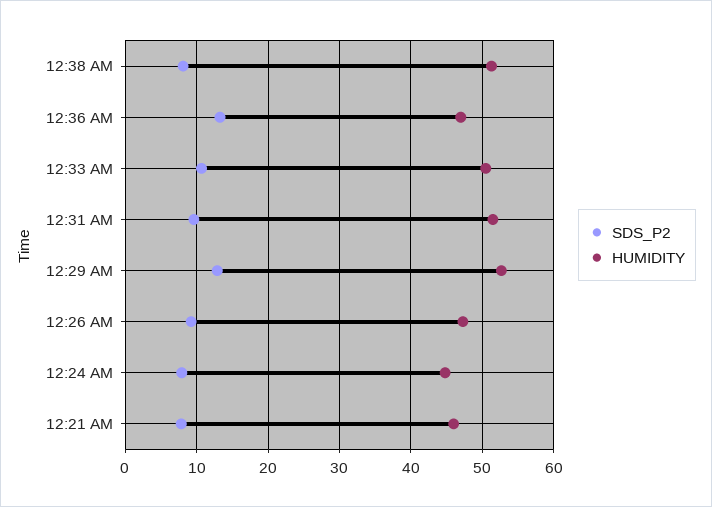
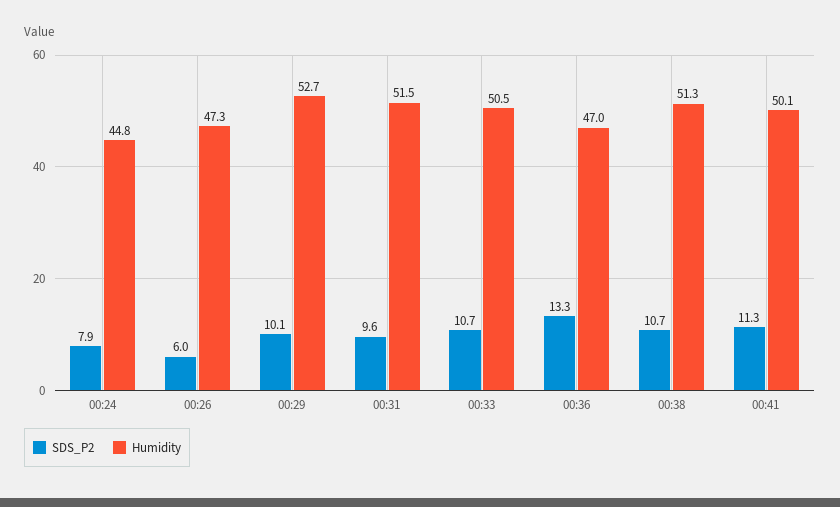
SDS_P2, 12:38 AM: 8 -> 10.7
SDS_P2, 12:29 AM: 13 -> 10.1
SDS_P2, 12:26 AM: 9 -> 6
SDS_P2, 12:21 AM: 8 -> none
HUMIDITY, 12:21 AM: 46 -> none
SDS_P2, 00:41: none -> 11.3
HUMIDITY, 00:41: none -> 50.1

